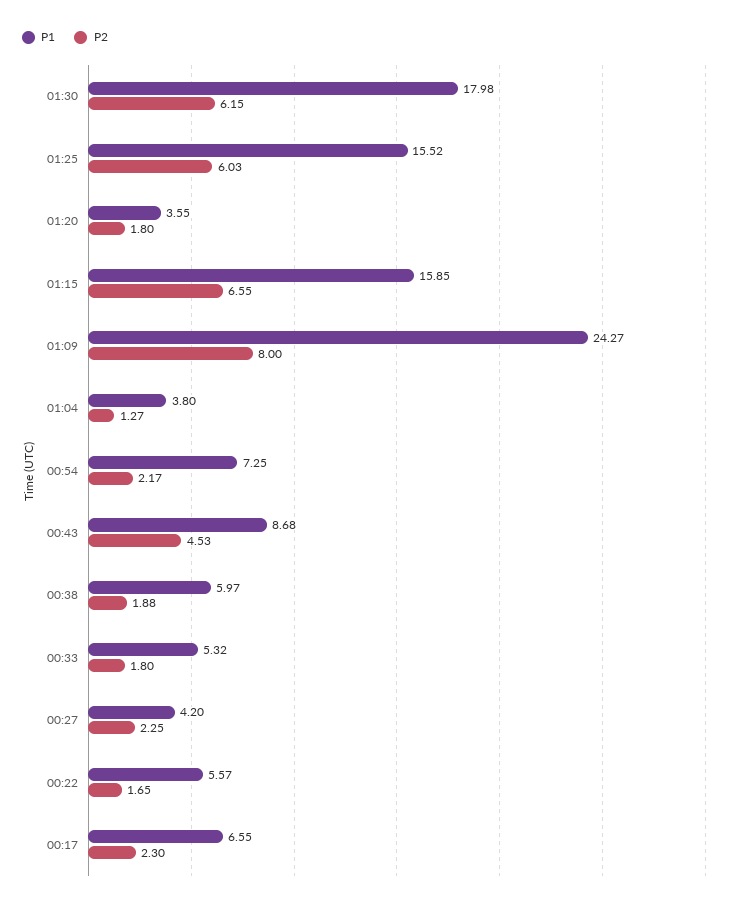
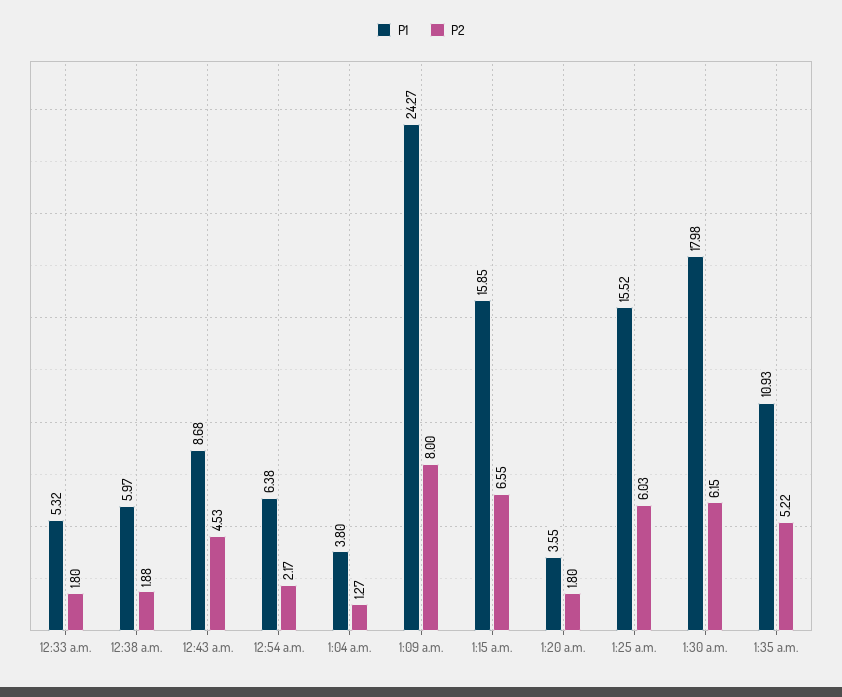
P1, 00:54: 7.25 -> 6.38
P1, 00:27: 4.2 -> none
P2, 00:27: 2.25 -> none
P1, 00:22: 5.57 -> none
P2, 00:22: 1.65 -> none
P1, 00:17: 6.55 -> none
P2, 00:17: 2.3 -> none
P1, 1:35 a.m.: none -> 10.93
P2, 1:35 a.m.: none -> 5.22

